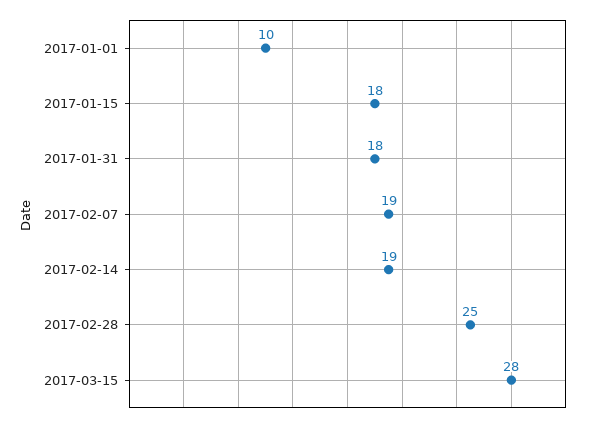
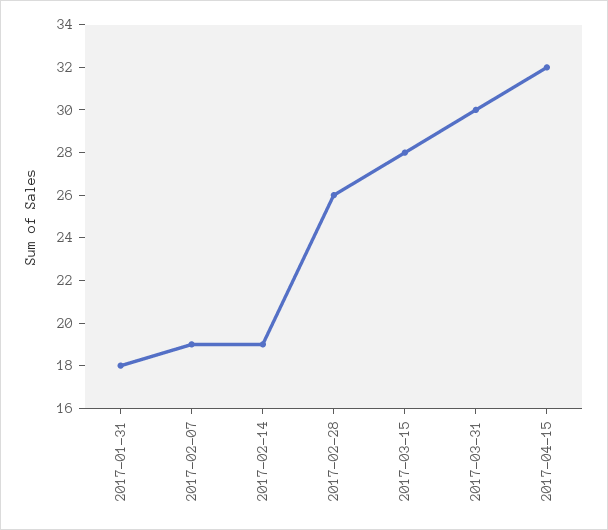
2017-01-01: 10 -> none
2017-01-15: 18 -> none
2017-02-28: 25 -> 26
2017-03-31: none -> 30
2017-04-15: none -> 32

